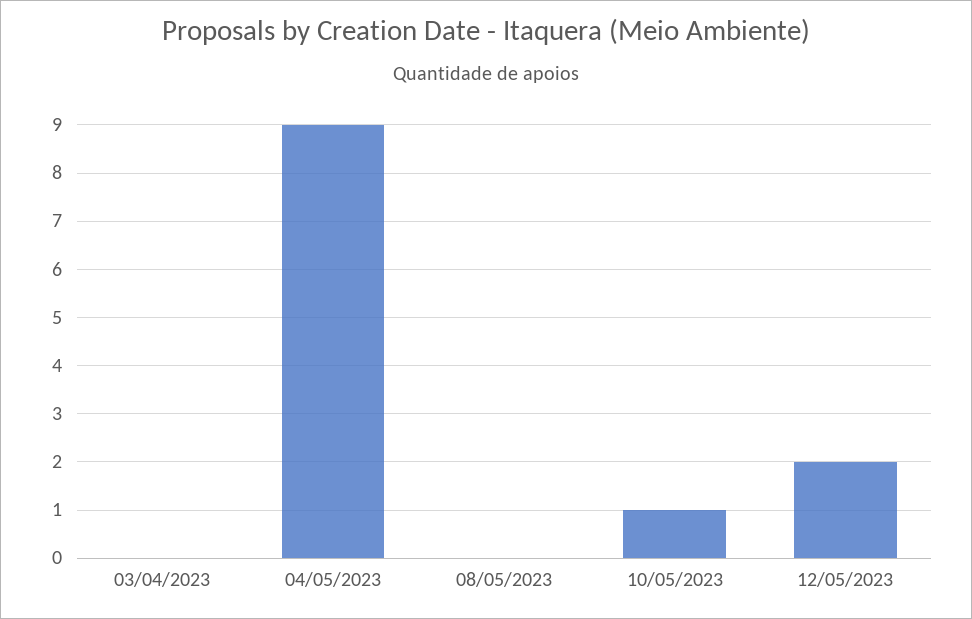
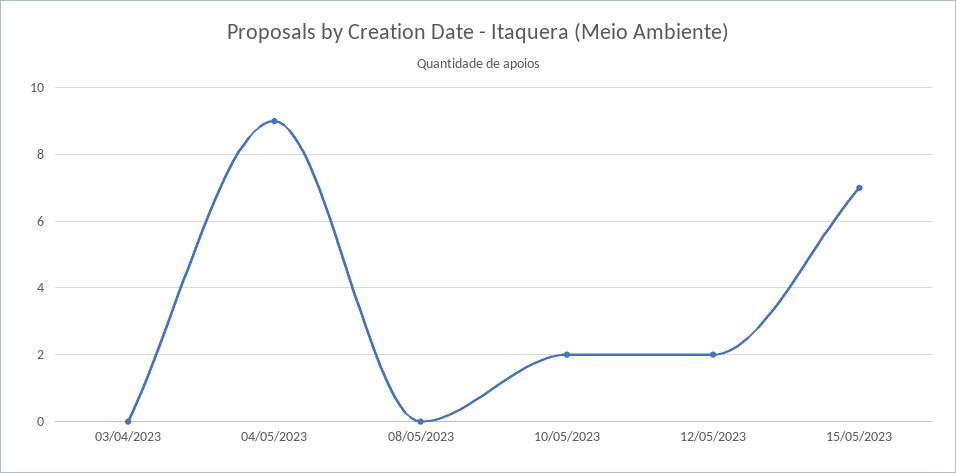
10/05/2023: 1 -> 2
15/05/2023: none -> 7

